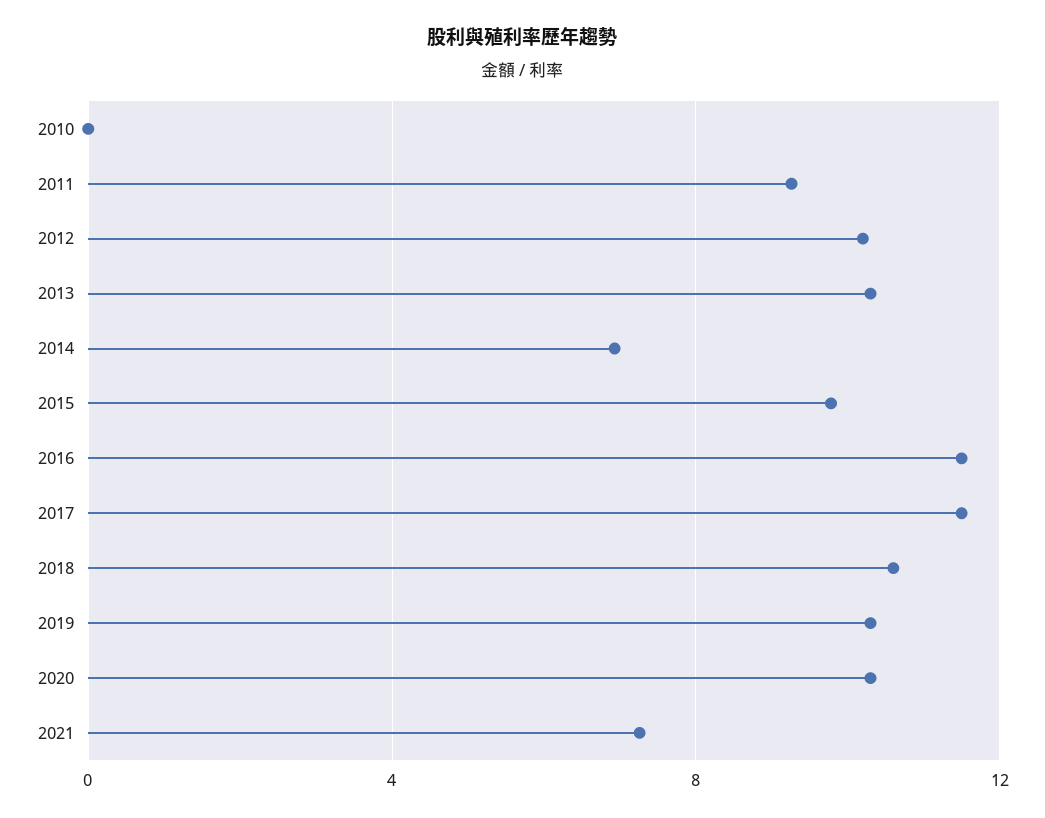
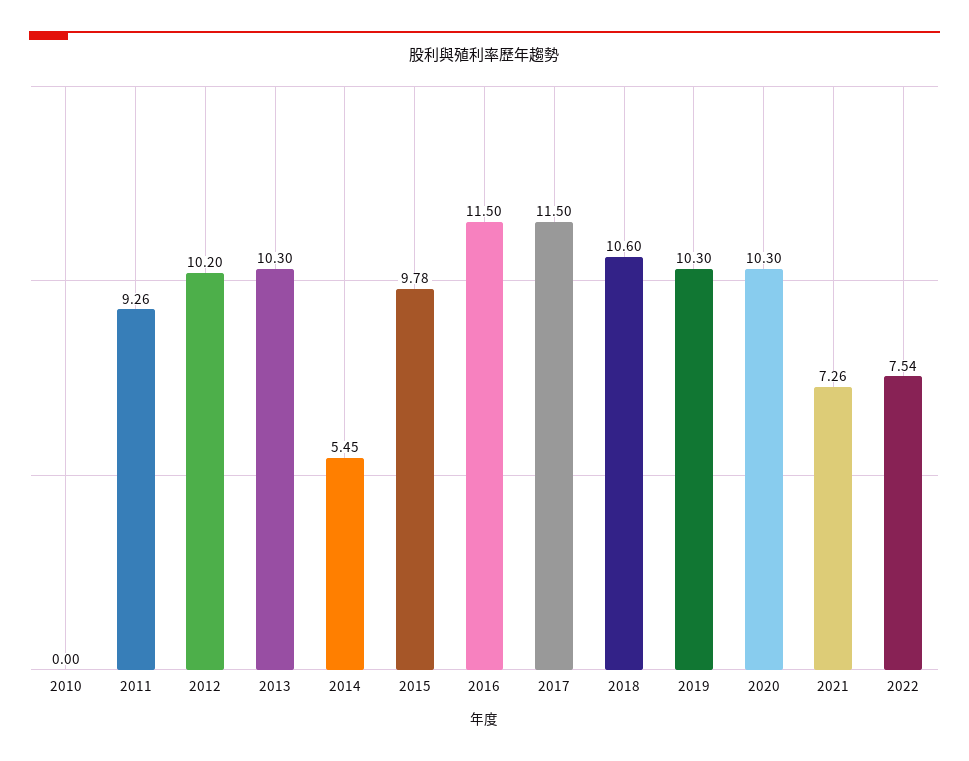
2014: 7 -> 5.45
2022: none -> 7.54

